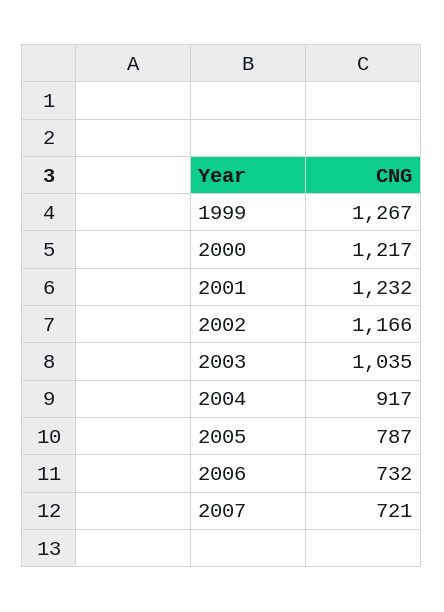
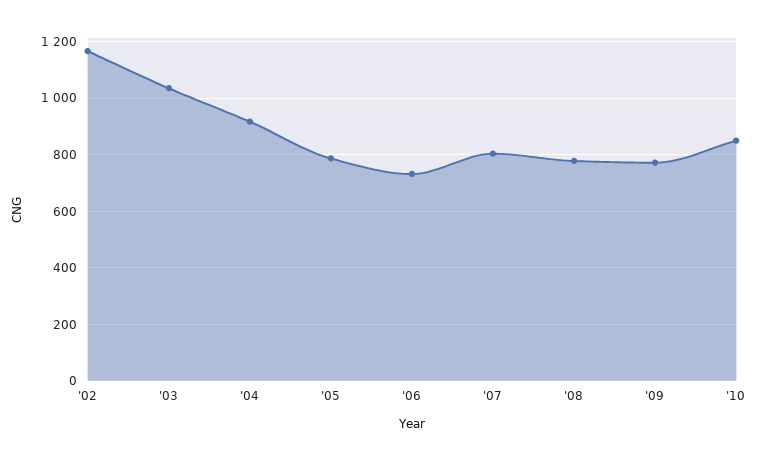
1999: 1267 -> none
2000: 1217 -> none
2001: 1232 -> none
2007: 721 -> 800
'08: none -> 775
'09: none -> 775
'10: none -> 850

